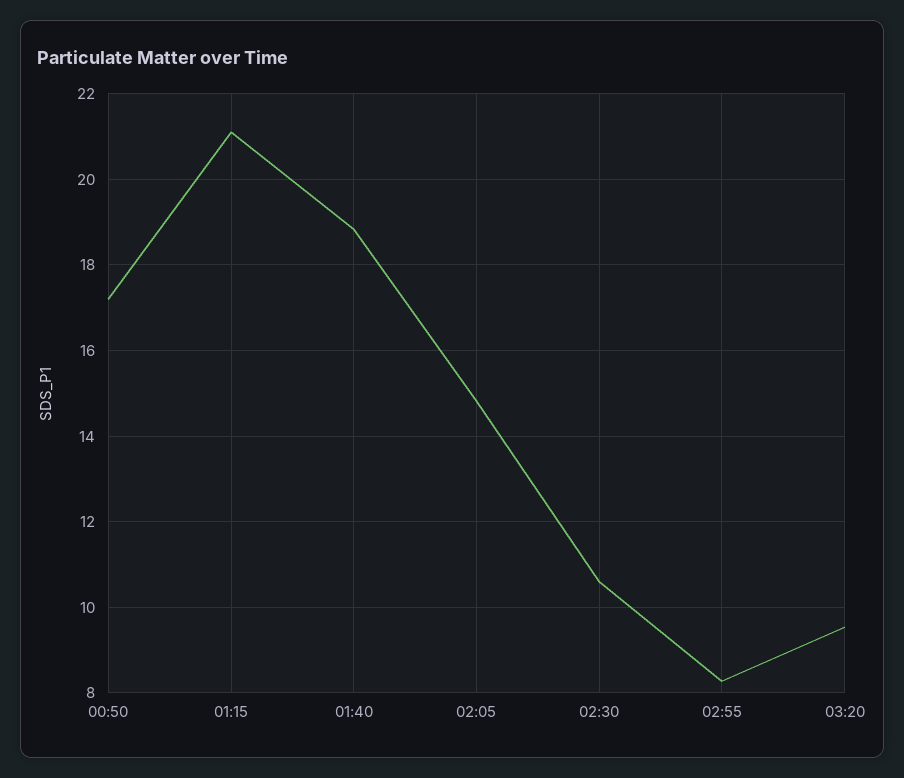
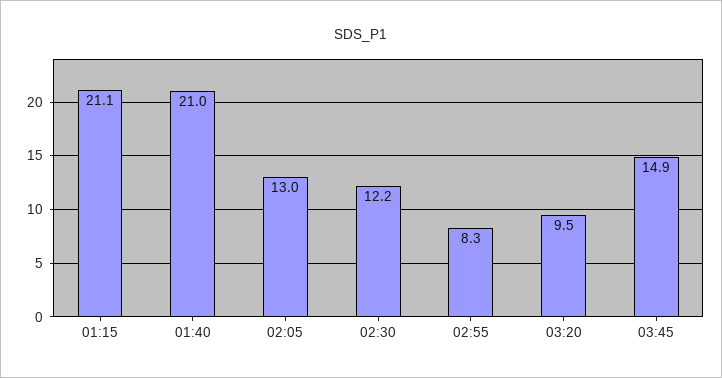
00:50: 17.2 -> none
01:40: 18.8 -> 21
02:05: 14.8 -> 13
02:30: 10.6 -> 12.2
03:45: none -> 14.9

